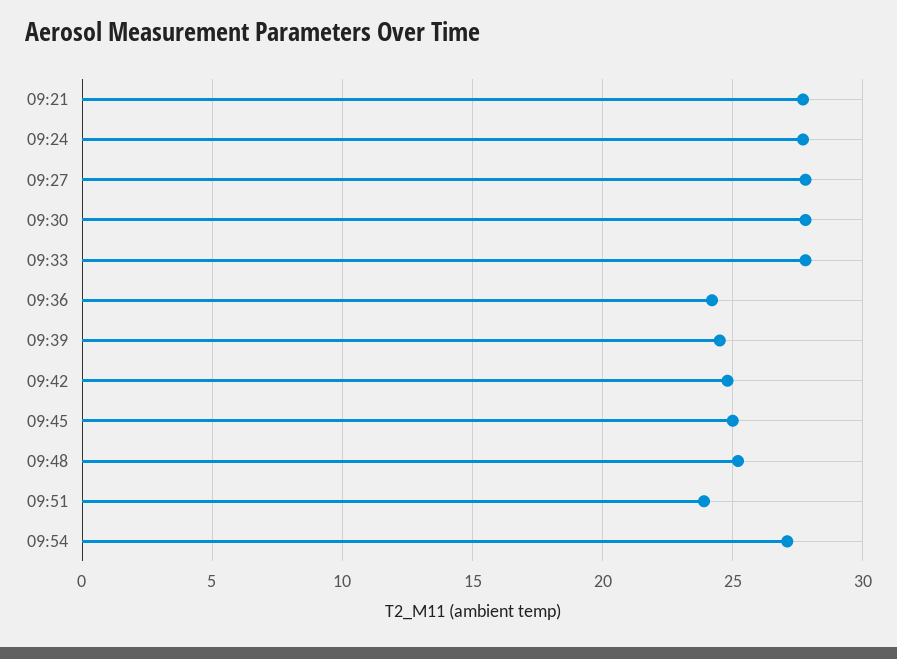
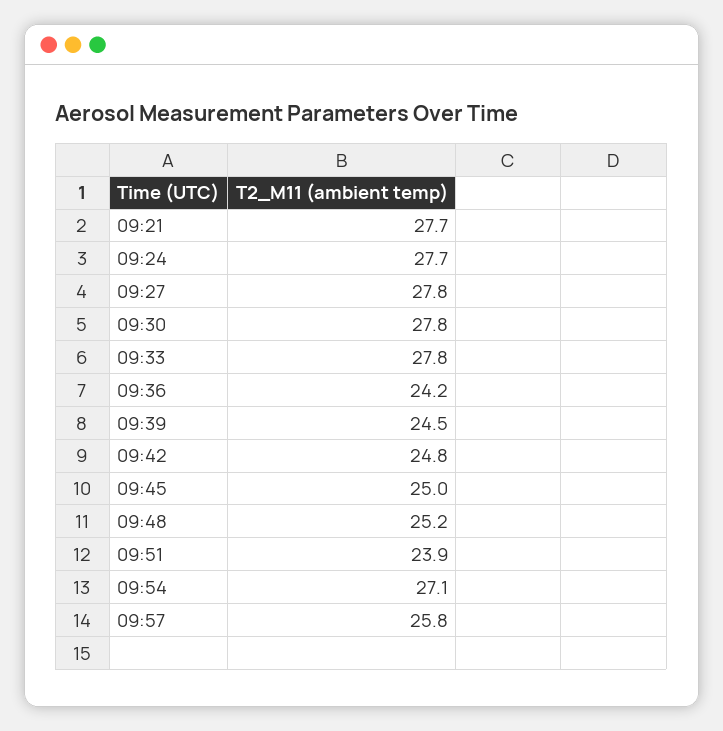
09:57: none -> 25.8

